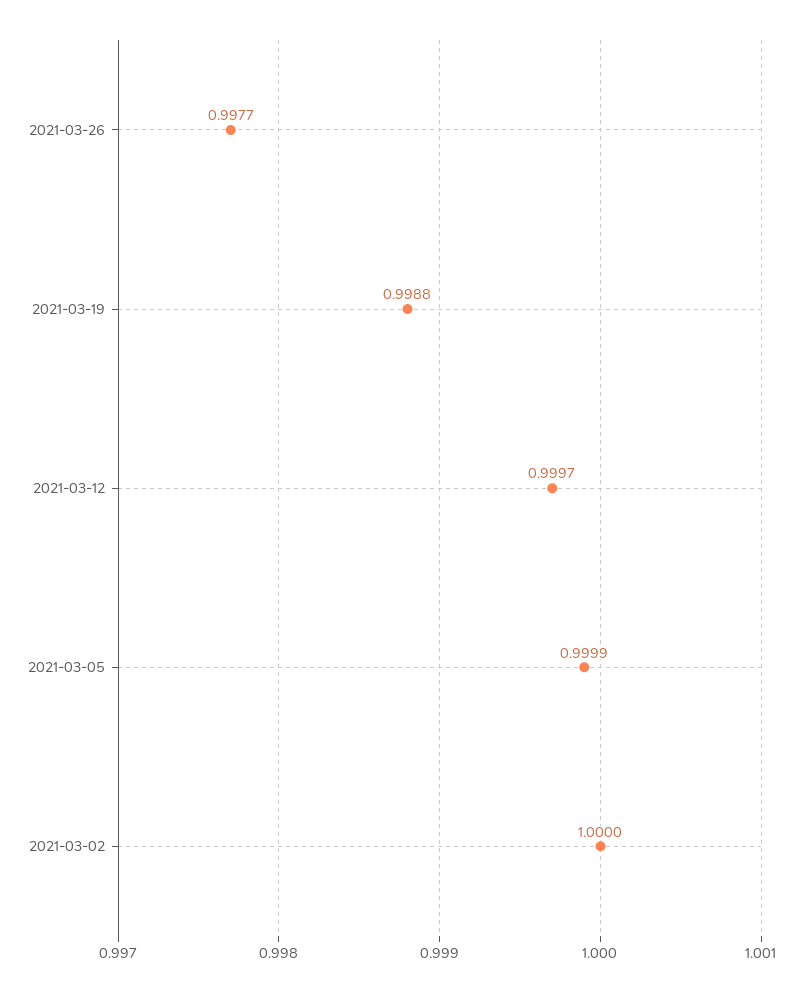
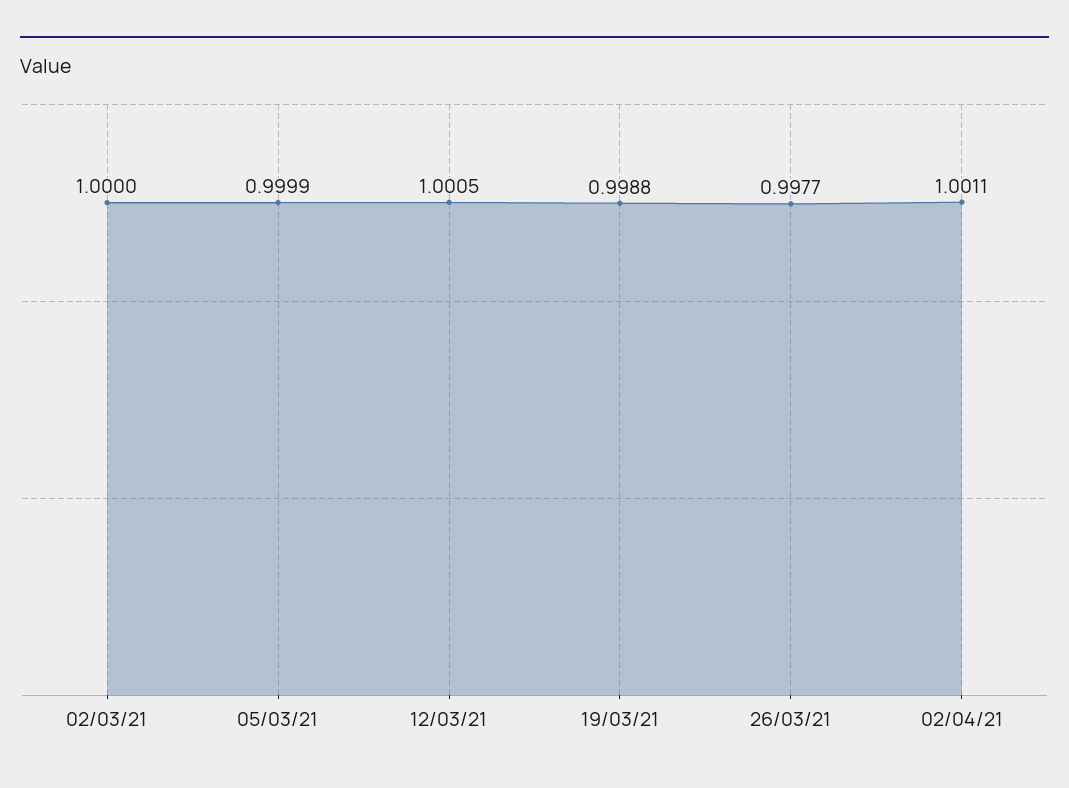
2021-03-12: 0.9997 -> 1.0005
02/04/21: none -> 1.0011

